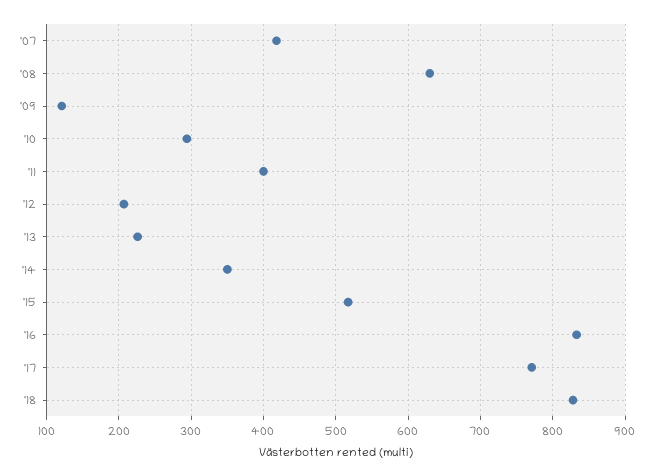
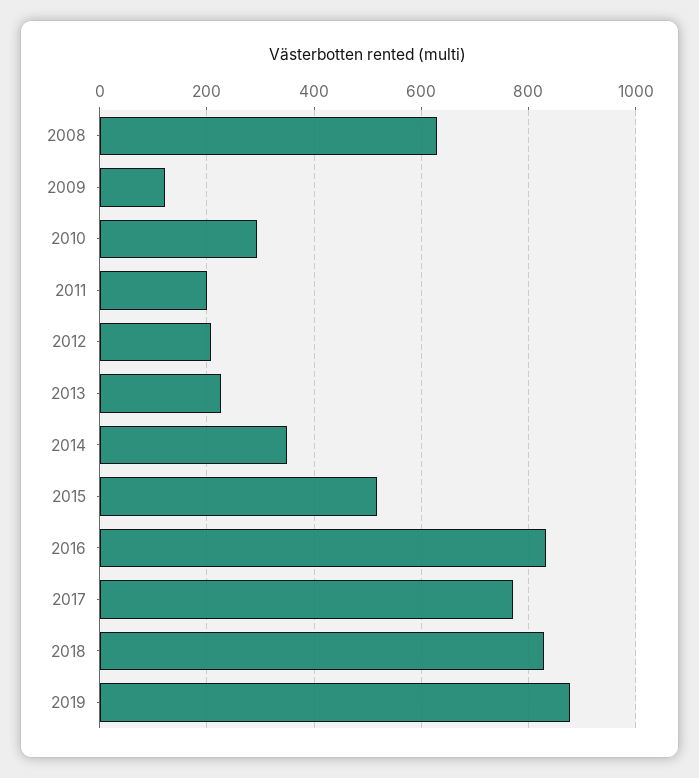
'07: 420 -> none
'11: 400 -> 200
2019: none -> 880

